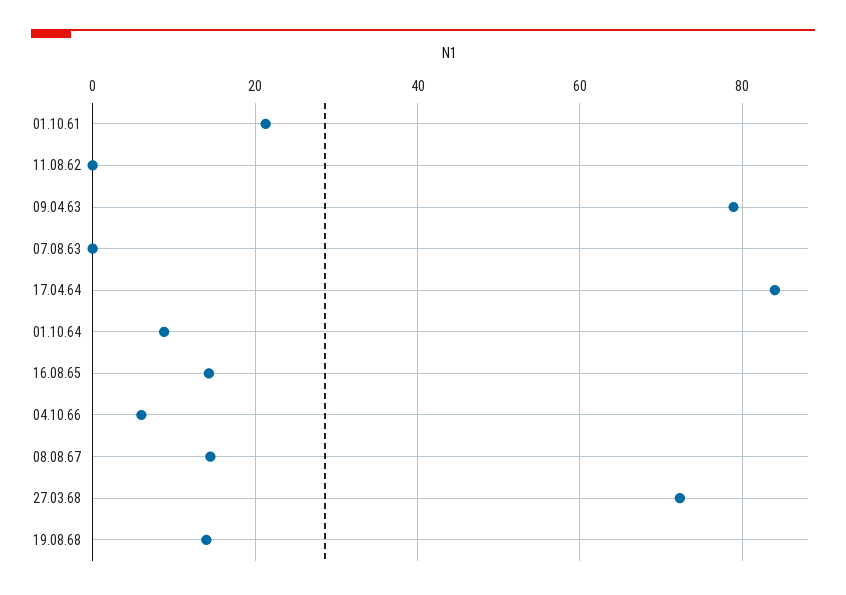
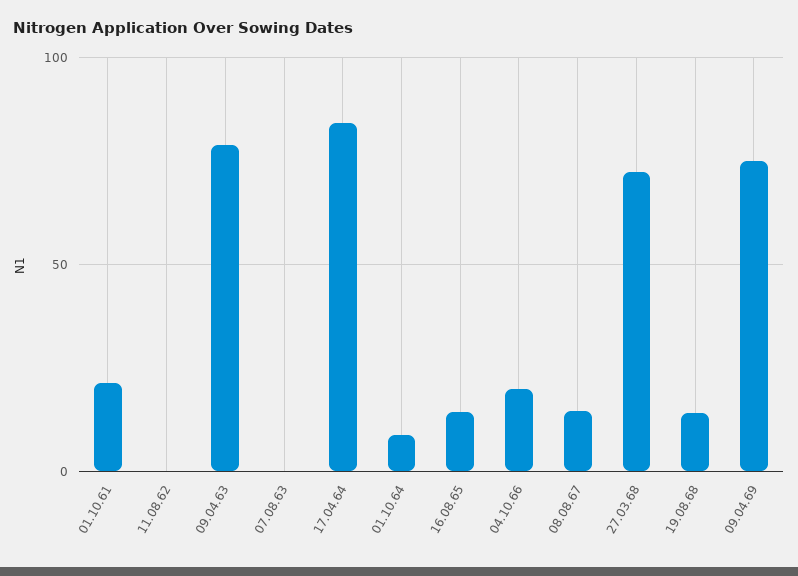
04.10.66: 6 -> 20
09.04.69: none -> 75

